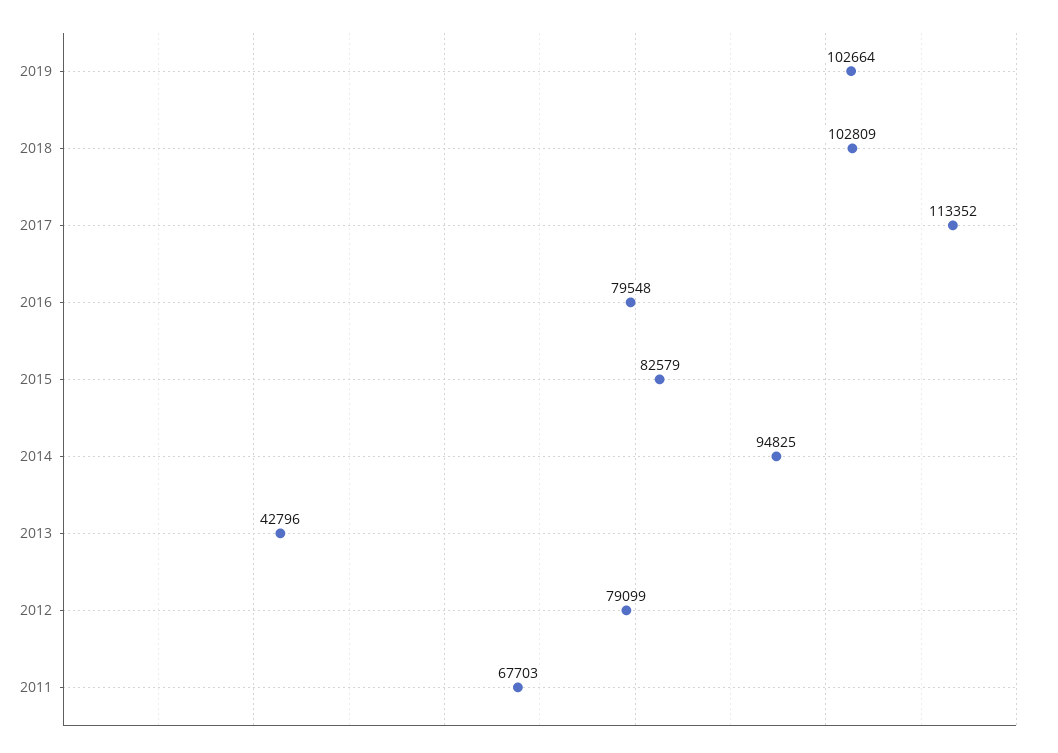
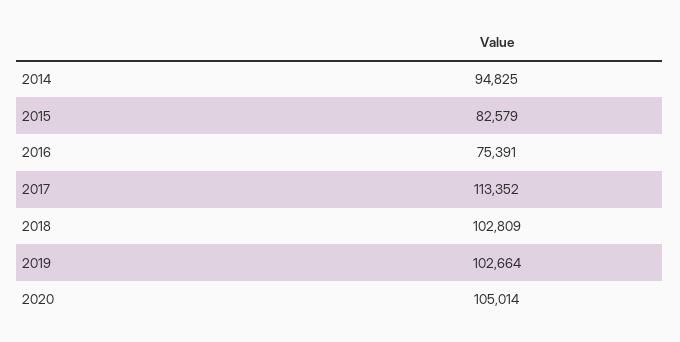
2016: 79548 -> 75391
2013: 42796 -> none
2012: 79099 -> none
2011: 67703 -> none
2020: none -> 105014

